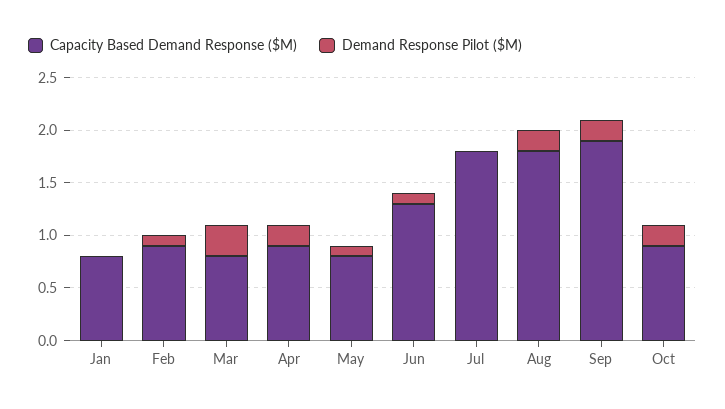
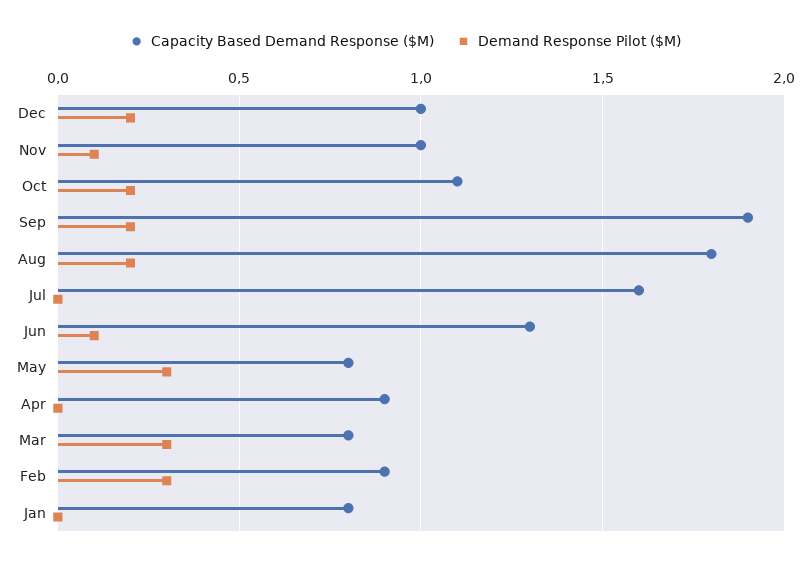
Demand Response Pilot ($M), Feb: 0.1 -> 0.3
Demand Response Pilot ($M), Apr: 0.2 -> 0
Demand Response Pilot ($M), May: 0.1 -> 0.3
Capacity Based Demand Response ($M), Jul: 1.8 -> 1.6
Capacity Based Demand Response ($M), Oct: 0.9 -> 1.1
Capacity Based Demand Response ($M), Dec: none -> 1
Demand Response Pilot ($M), Dec: none -> 0.2
Capacity Based Demand Response ($M), Nov: none -> 1
Demand Response Pilot ($M), Nov: none -> 0.1

